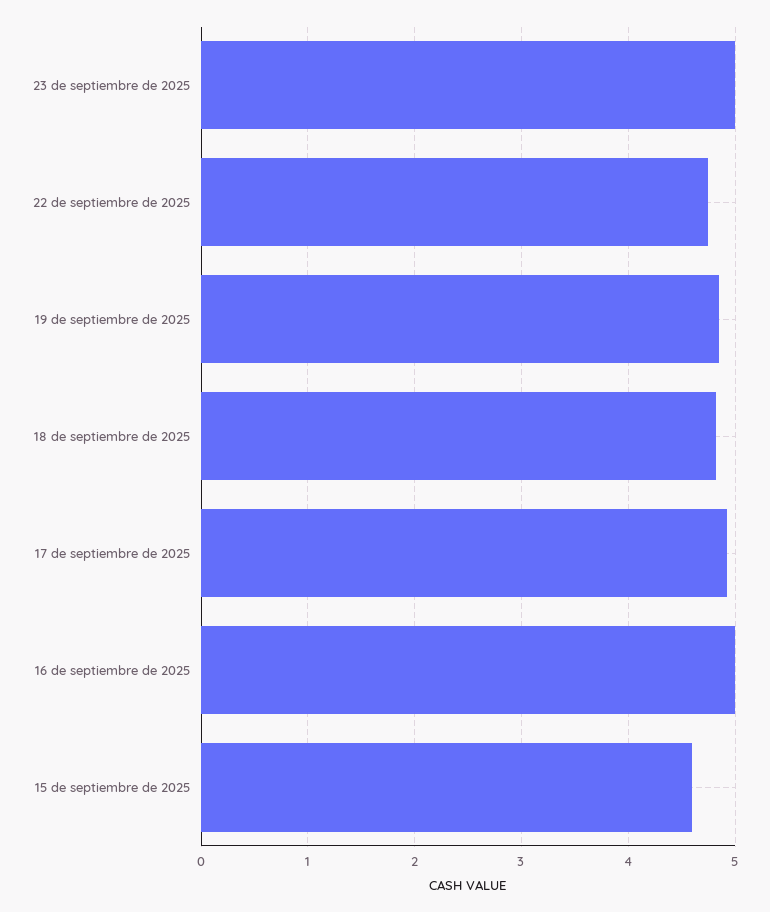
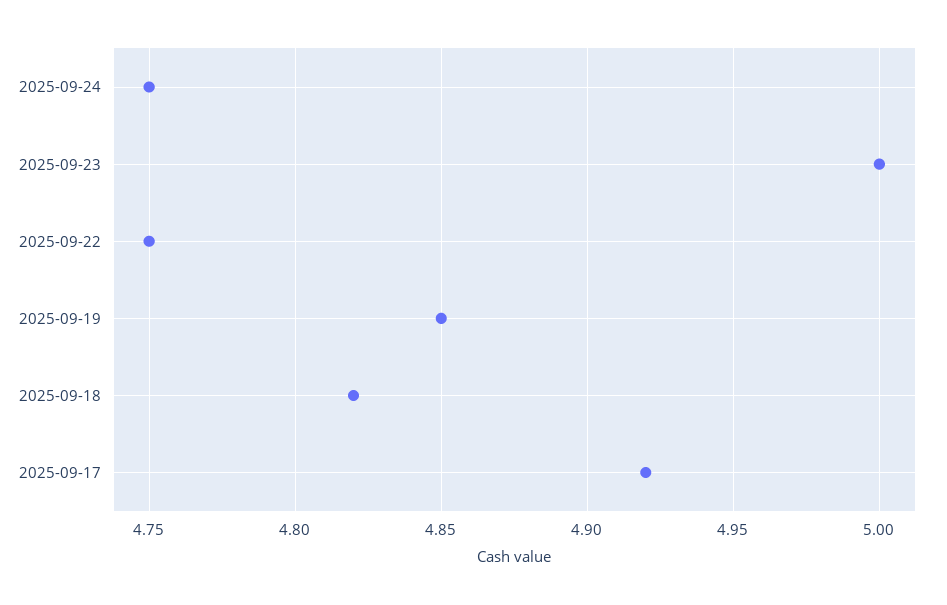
16 de septiembre de 2025: 5 -> none
15 de septiembre de 2025: 4.6 -> none
2025-09-24: none -> 4.75

